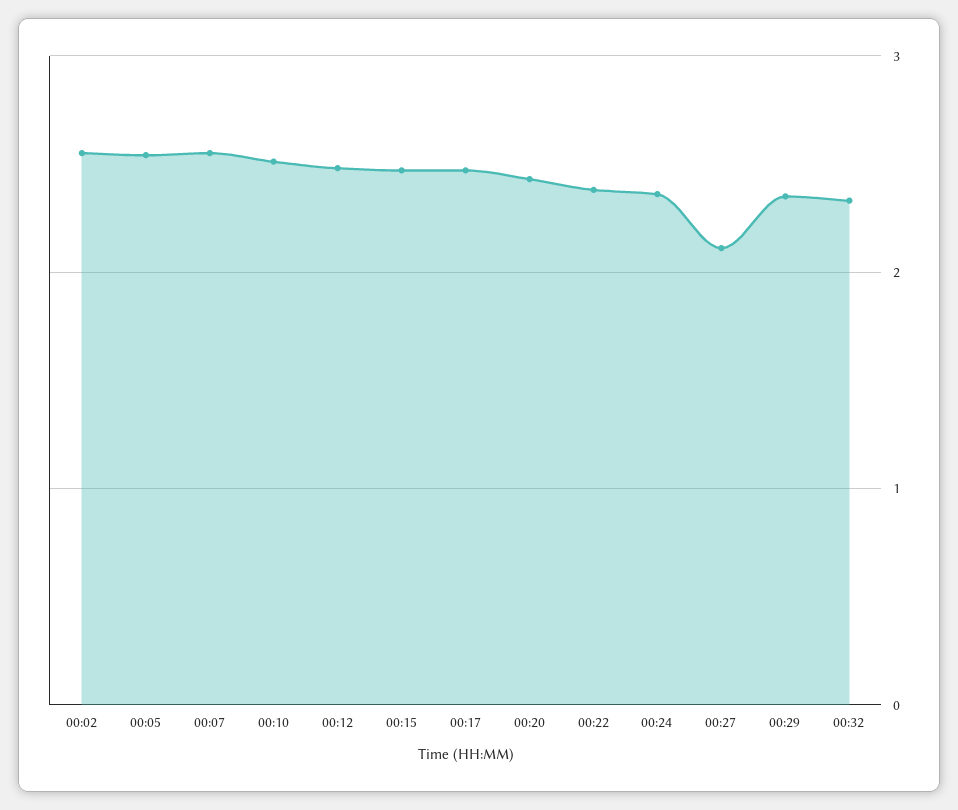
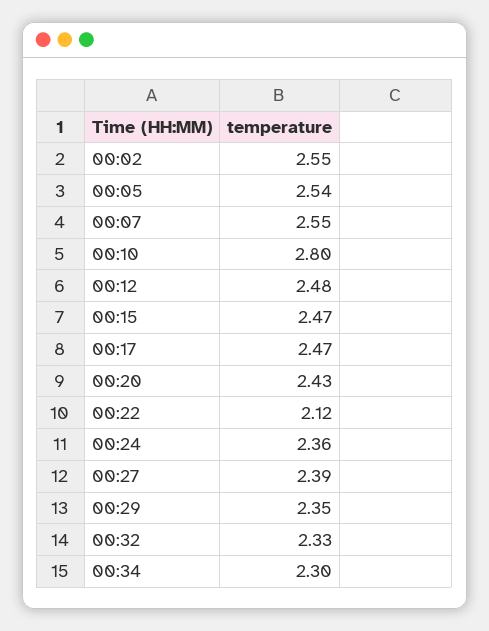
00:10: 2.5 -> 2.8
00:22: 2.4 -> 2.12
00:27: 2.1 -> 2.39
00:34: none -> 2.3

